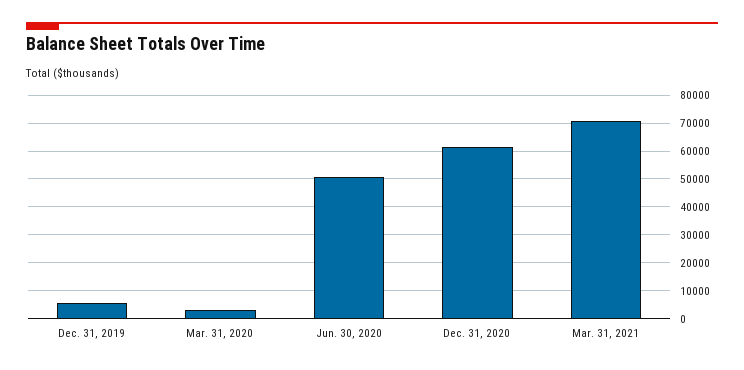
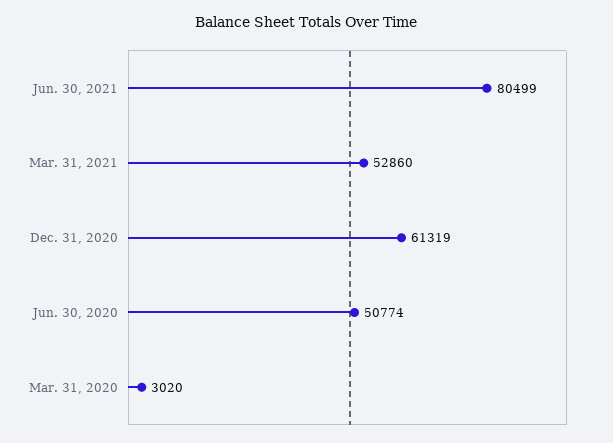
Dec. 31, 2019: 5000 -> none
Mar. 31, 2021: 70000 -> 52860
Jun. 30, 2021: none -> 80499

